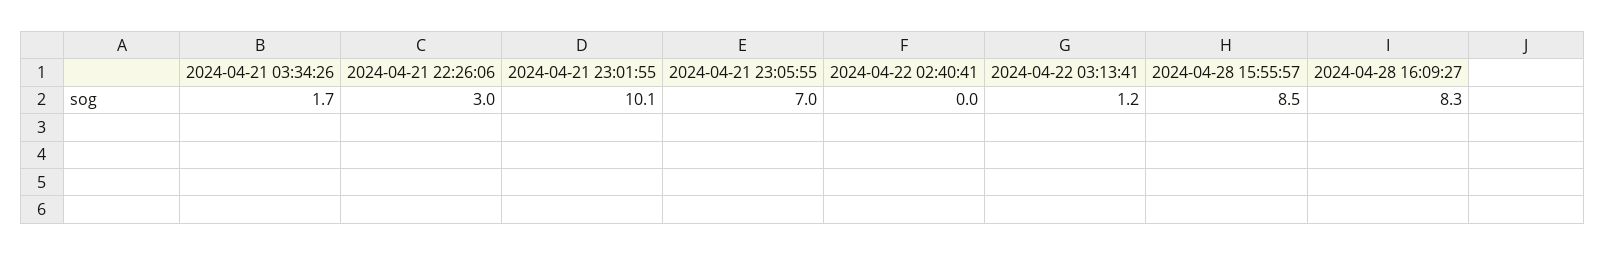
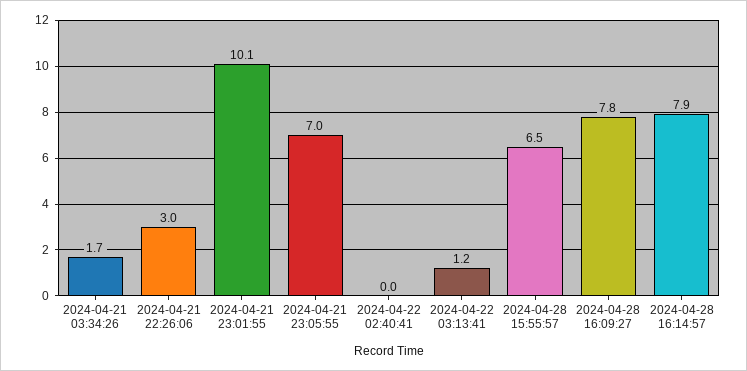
2024-04-28 15:55:57: 8.5 -> 6.5
2024-04-28 16:09:27: 8.3 -> 7.8
2024-04-28 16:14:57: none -> 7.9

